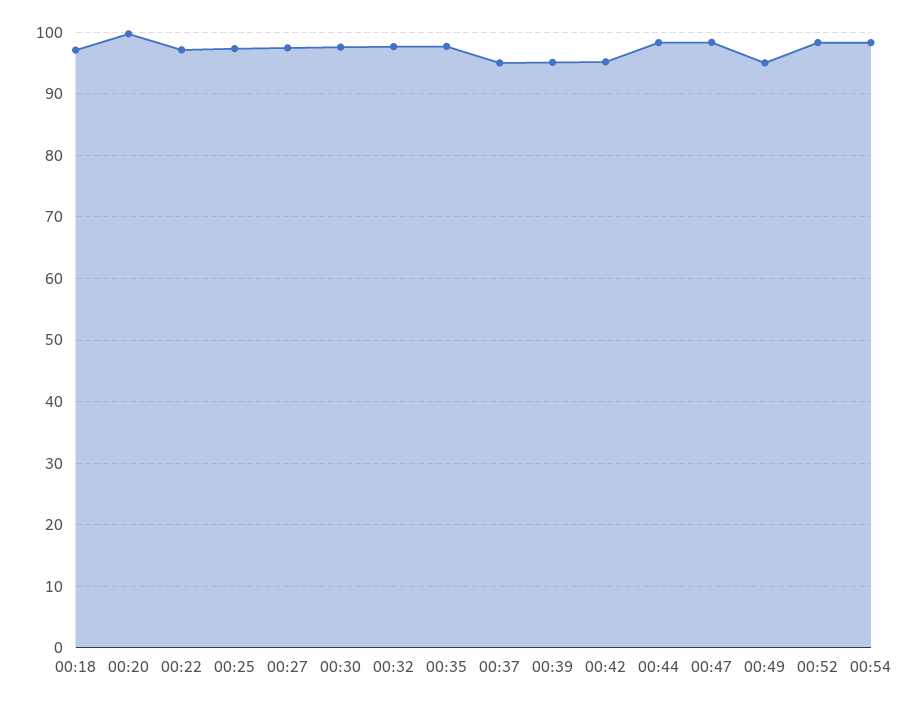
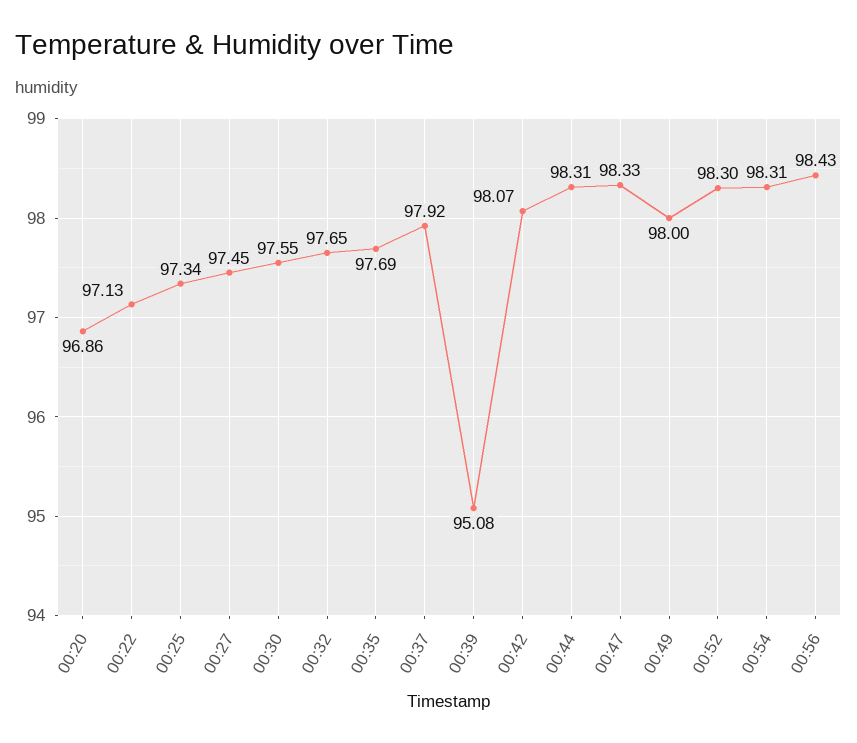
00:18: 97 -> none
00:20: 100 -> 96.86
00:37: 95 -> 97.92
00:42: 95 -> 98.07
00:49: 95 -> 98
00:56: none -> 98.43

